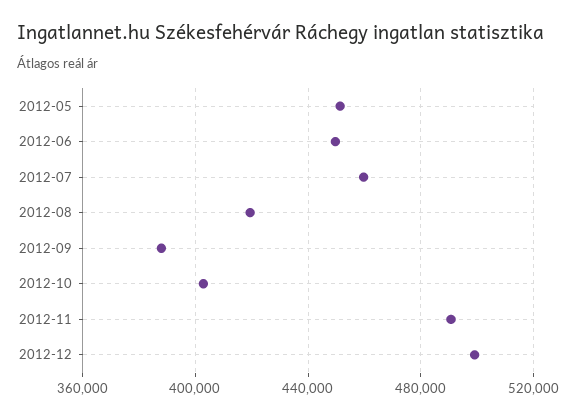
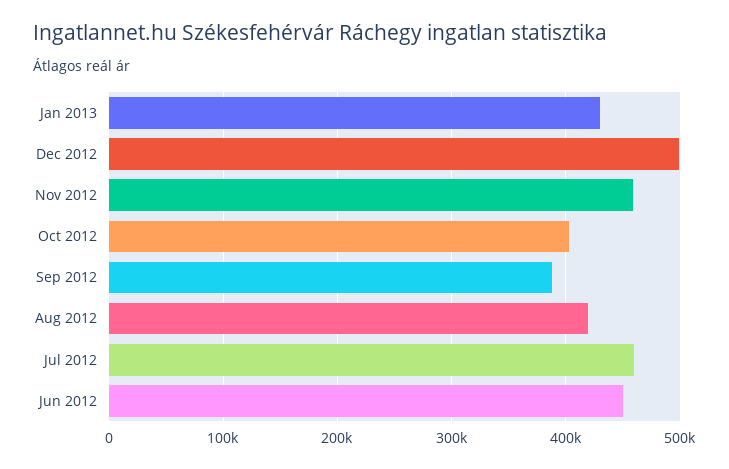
2012-05: 450000 -> none
2012-11: 490000 -> 460000
Jan 2013: none -> 430000

